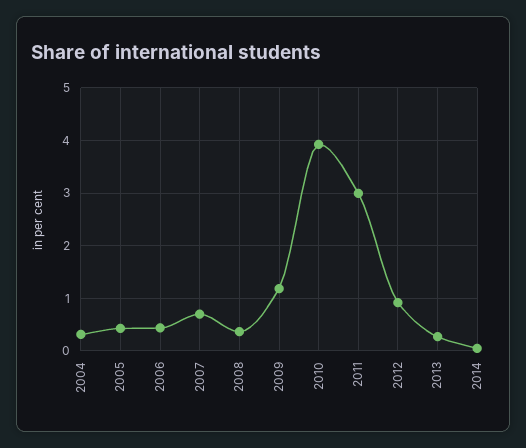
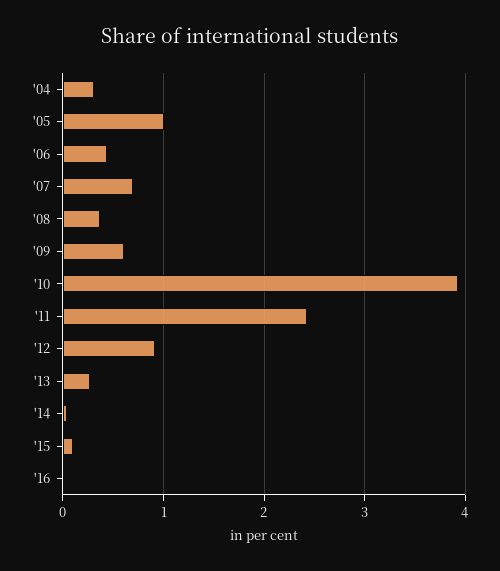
2005: 0.4 -> 1
2009: 1.2 -> 0.6
2011: 3 -> 2.4
'15: none -> 0.1
'16: none -> 0

